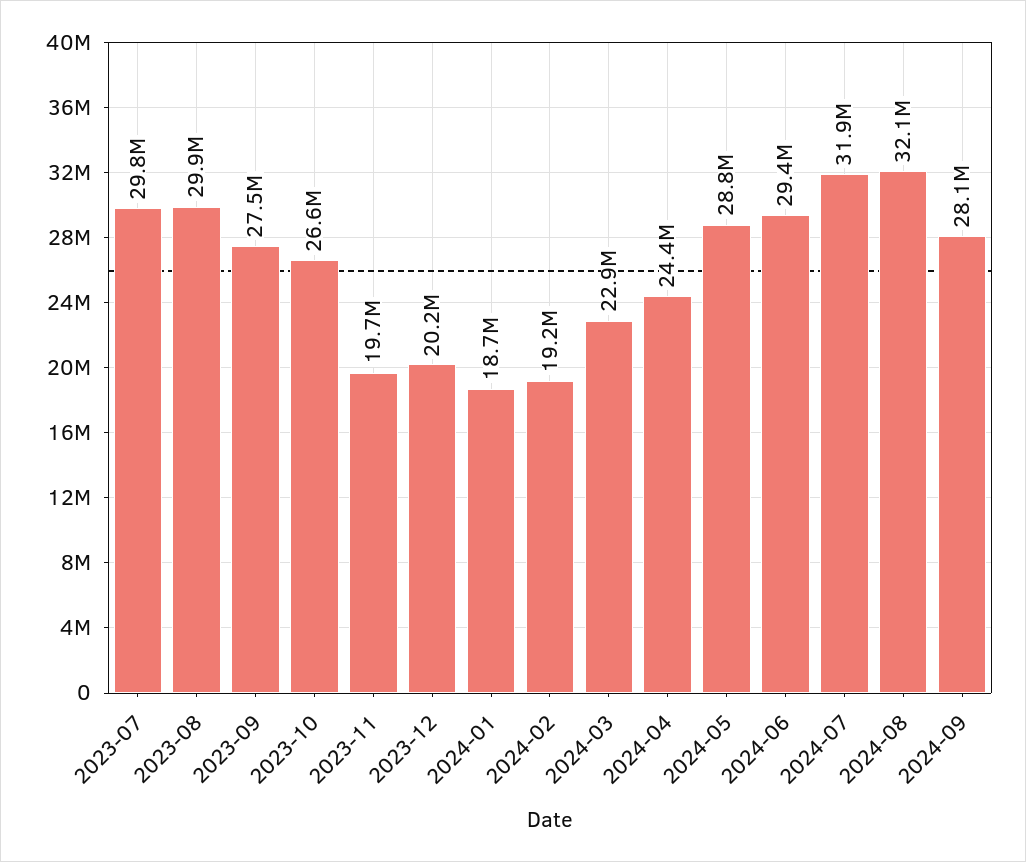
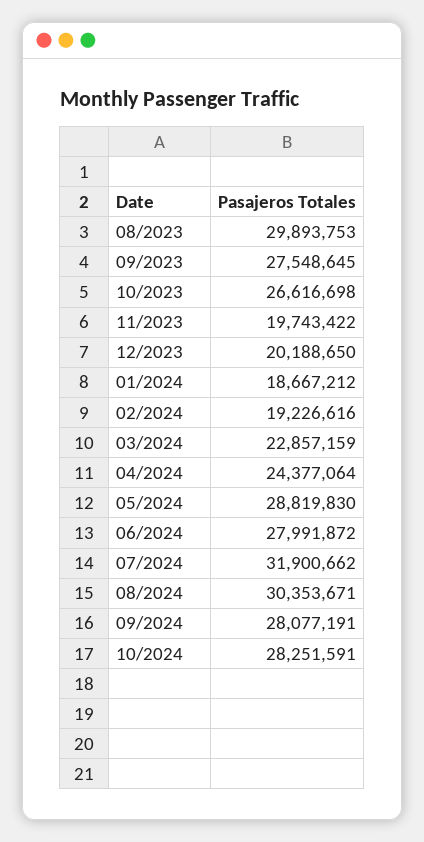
2023-07: 29800000 -> none
2024-06: 29400000 -> 27991872
2024-08: 32100000 -> 30353671
10/2024: none -> 28251591

